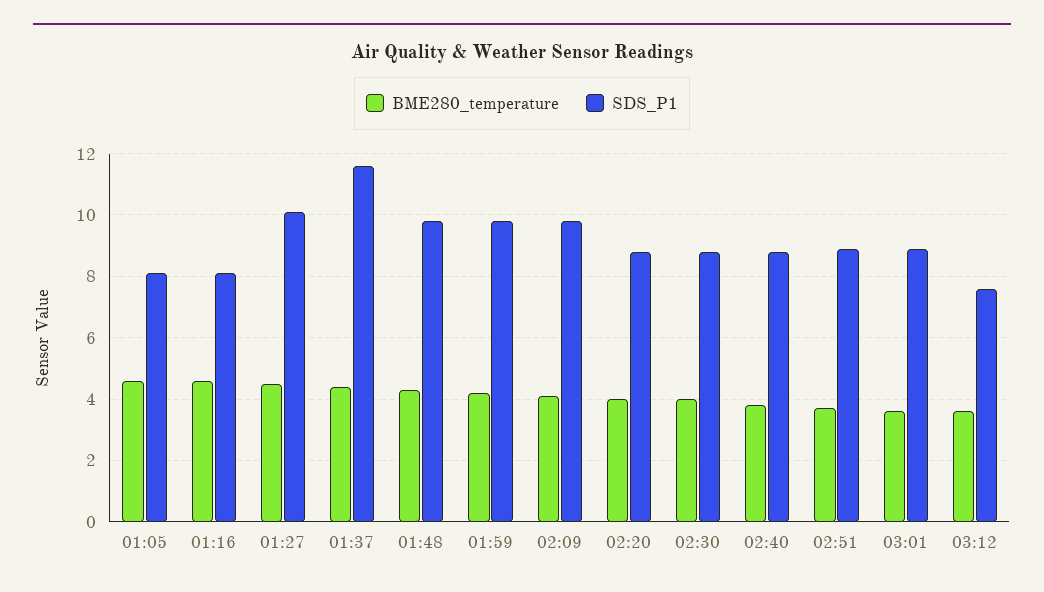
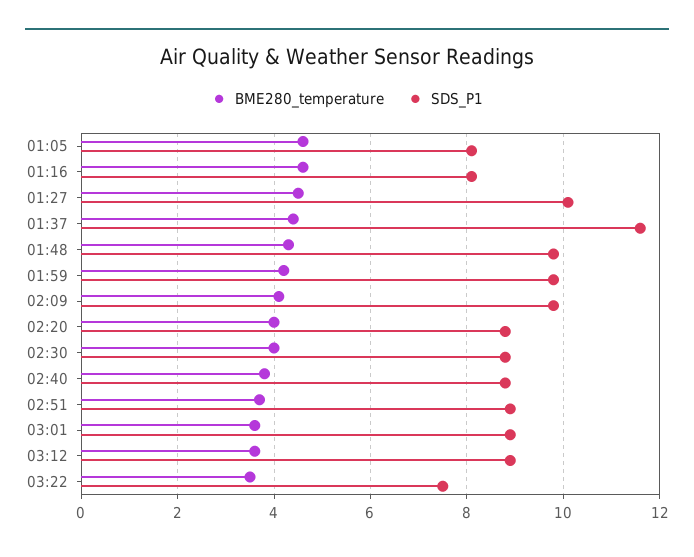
SDS_P1, 03:12: 7.5 -> 9
BME280_temperature, 03:22: none -> 3.5
SDS_P1, 03:22: none -> 7.5

